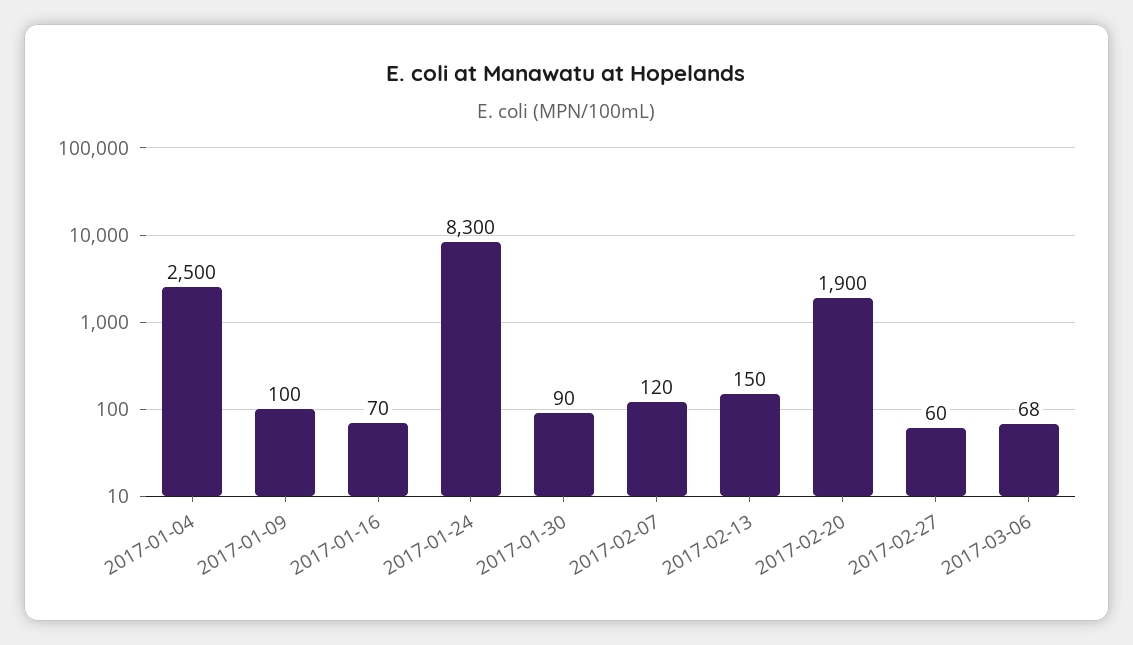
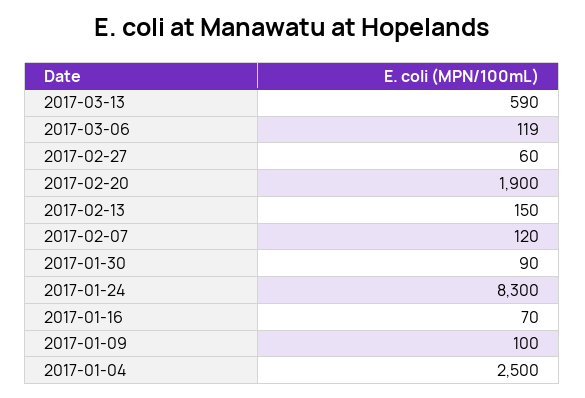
2017-03-06: 68 -> 119
2017-03-13: none -> 590

